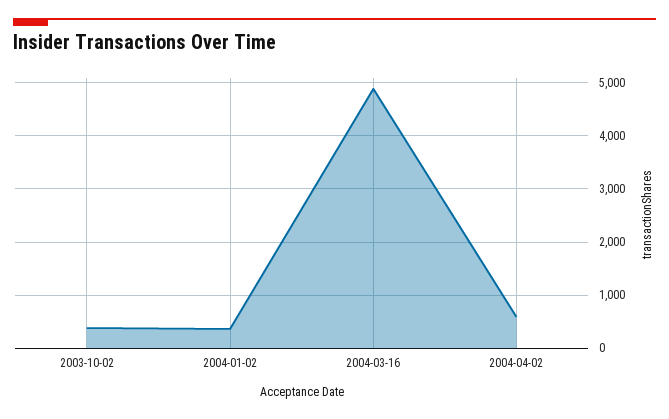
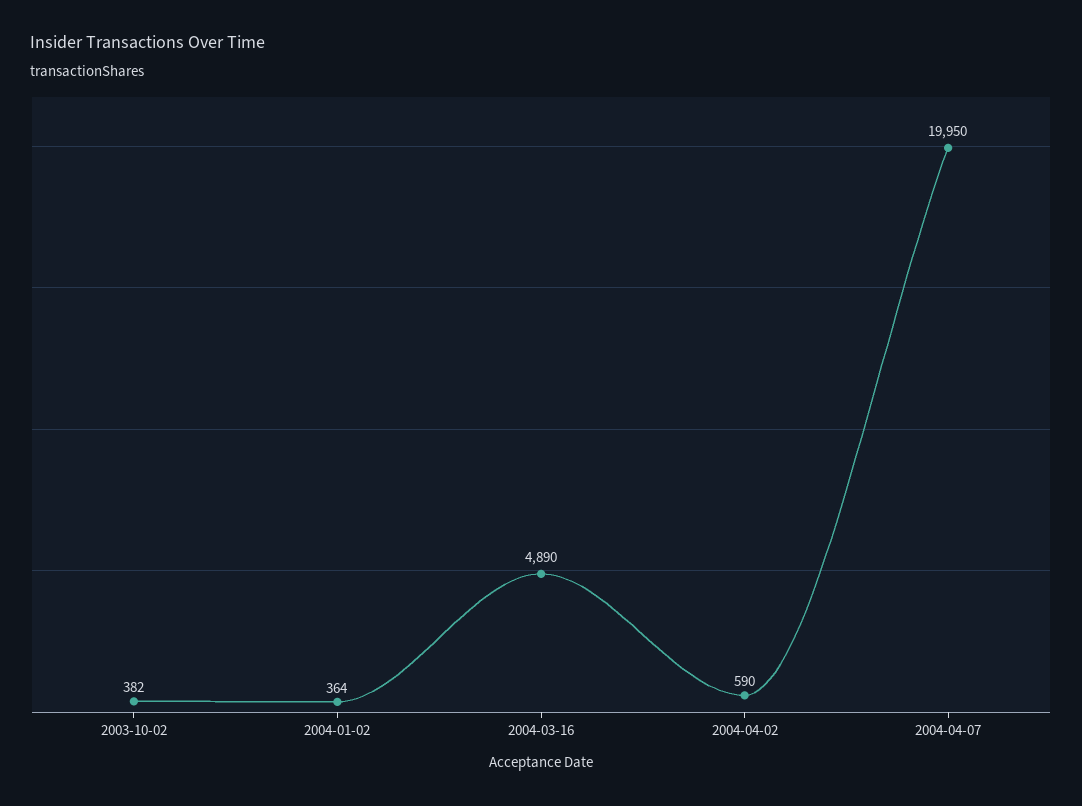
2004-04-07: none -> 19950

